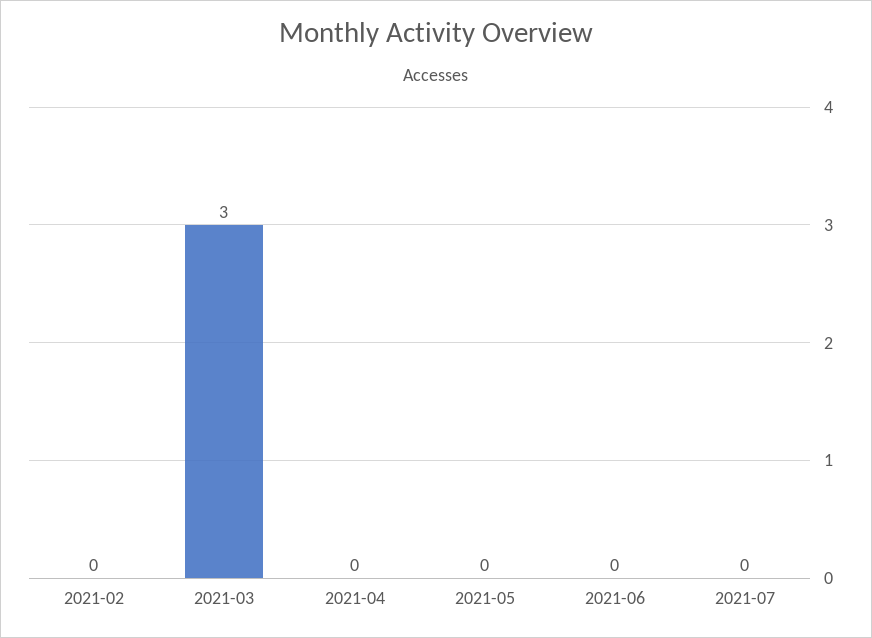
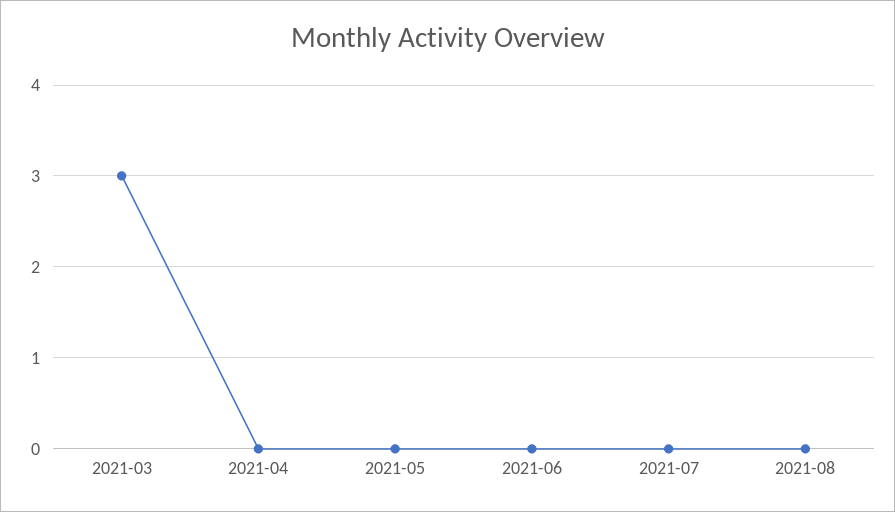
2021-02: 0 -> none
2021-08: none -> 0

